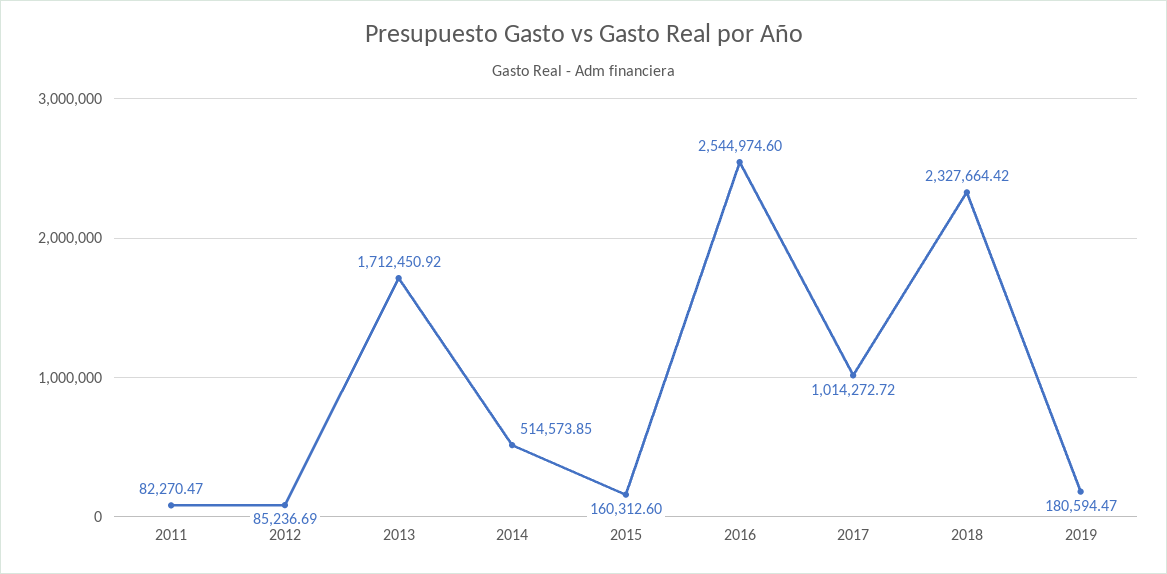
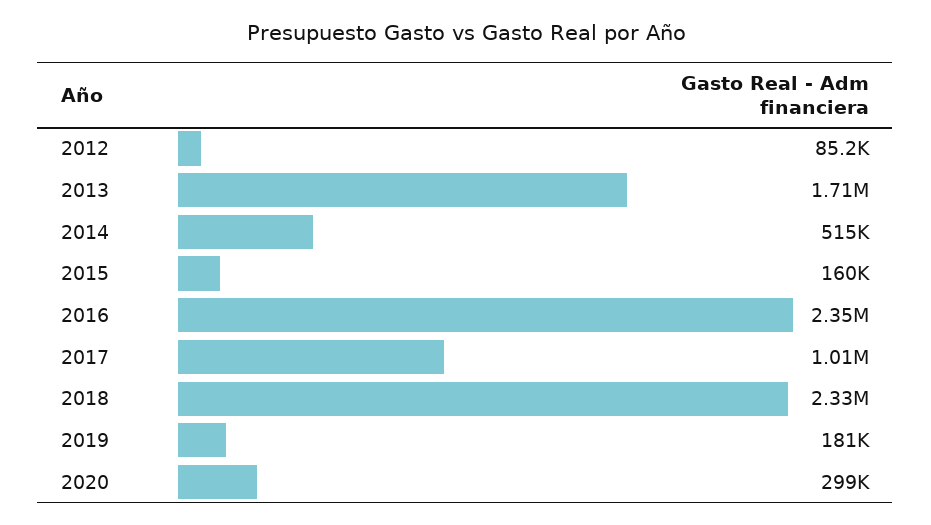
2011: 82270.47 -> none
2016: 2544974.6 -> 2350000
2020: none -> 299000

